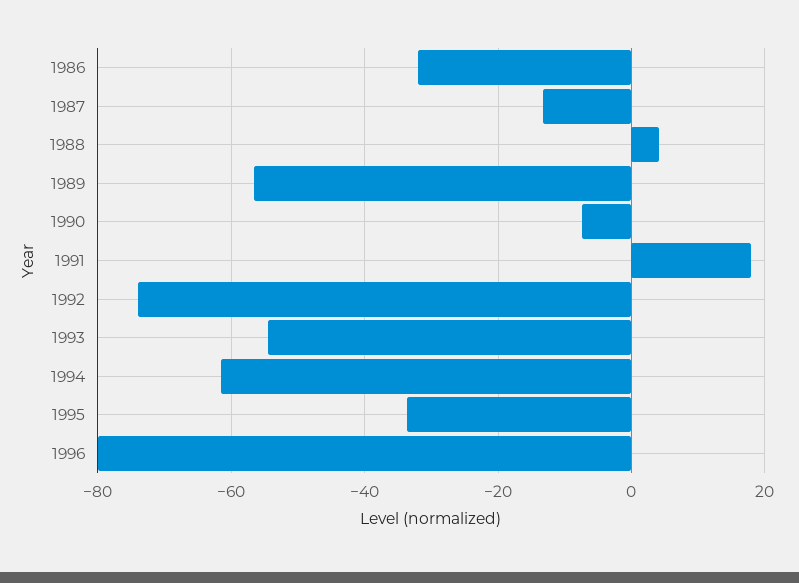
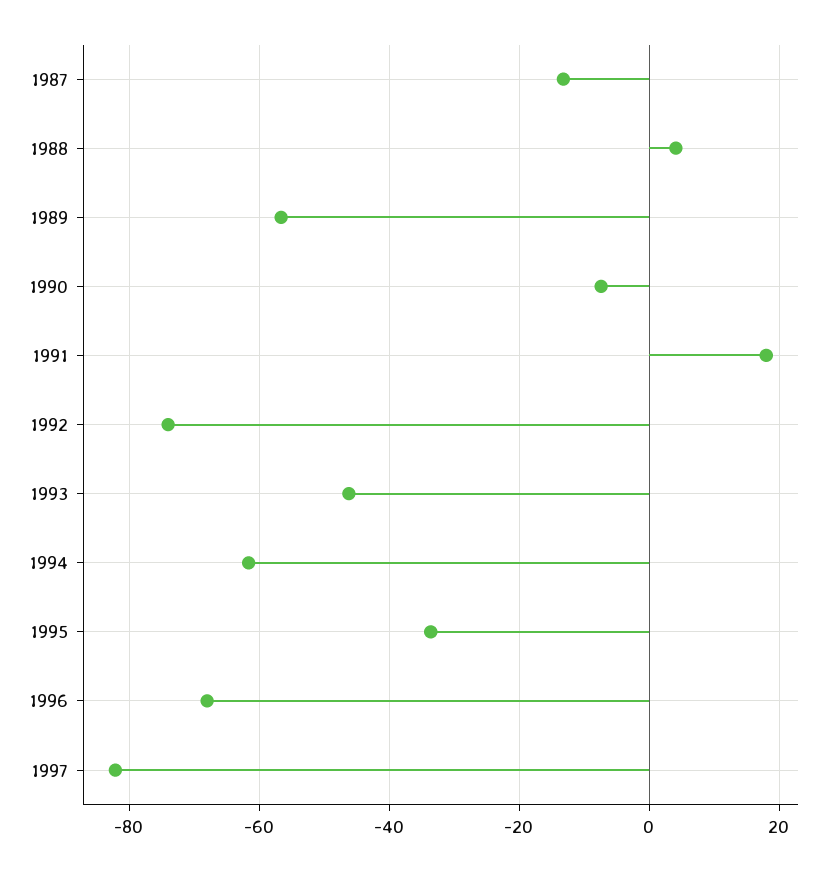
1986: -32 -> none
1993: -54 -> -46
1996: -80 -> -68
1997: none -> -82

